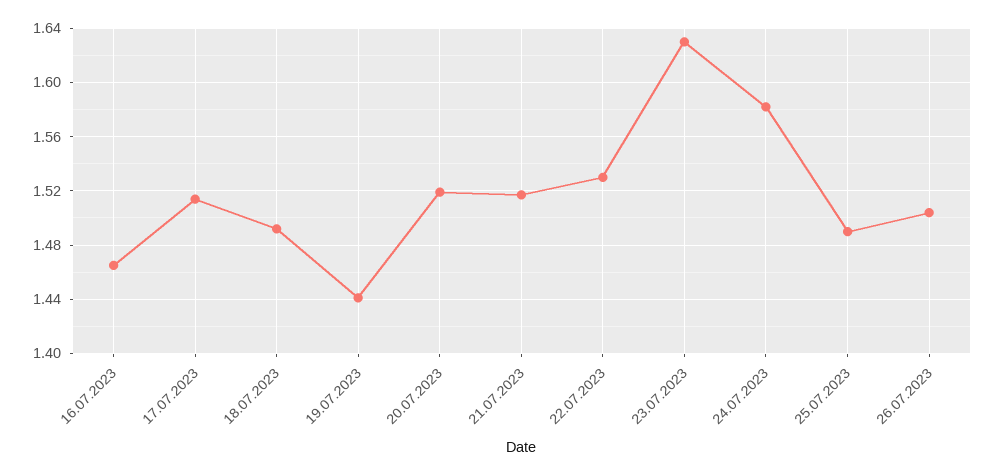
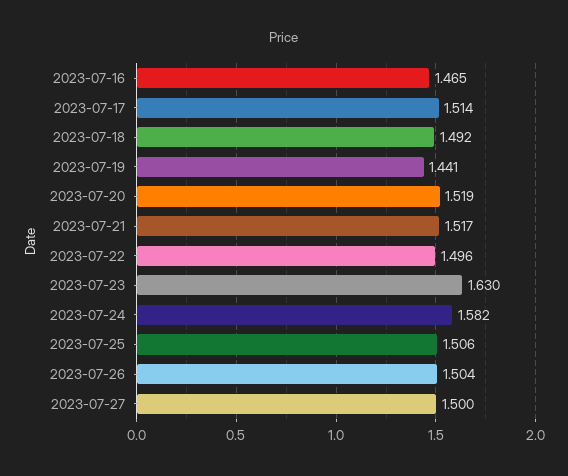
22.07.2023: 1.53 -> 1.496
25.07.2023: 1.49 -> 1.506
2023-07-27: none -> 1.5

